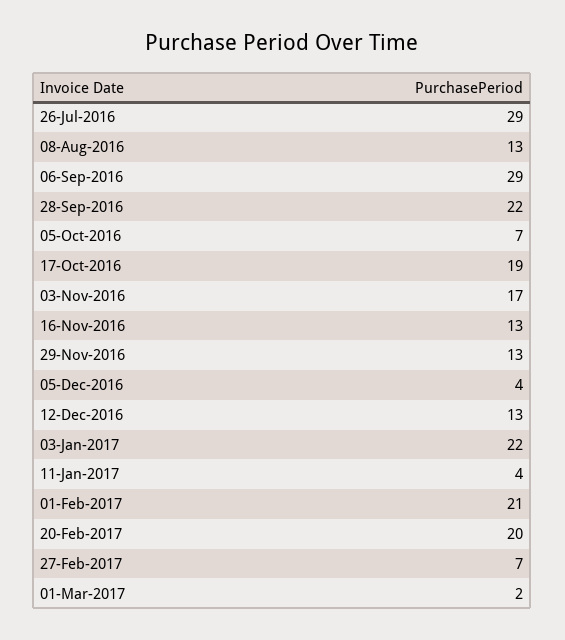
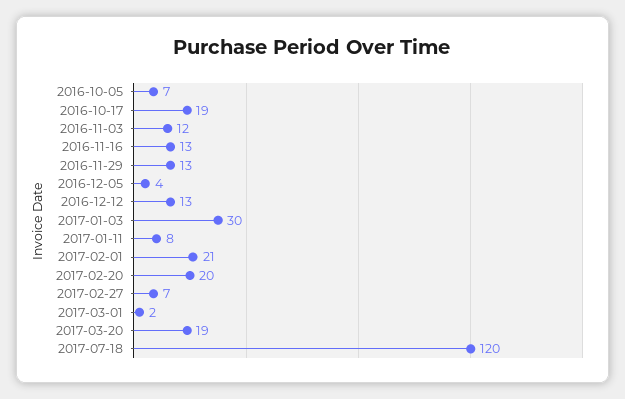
26-Jul-2016: 29 -> none
08-Aug-2016: 13 -> none
06-Sep-2016: 29 -> none
28-Sep-2016: 22 -> none
03-Nov-2016: 17 -> 12
03-Jan-2017: 22 -> 30
11-Jan-2017: 4 -> 8
2017-03-20: none -> 19
2017-07-18: none -> 120

